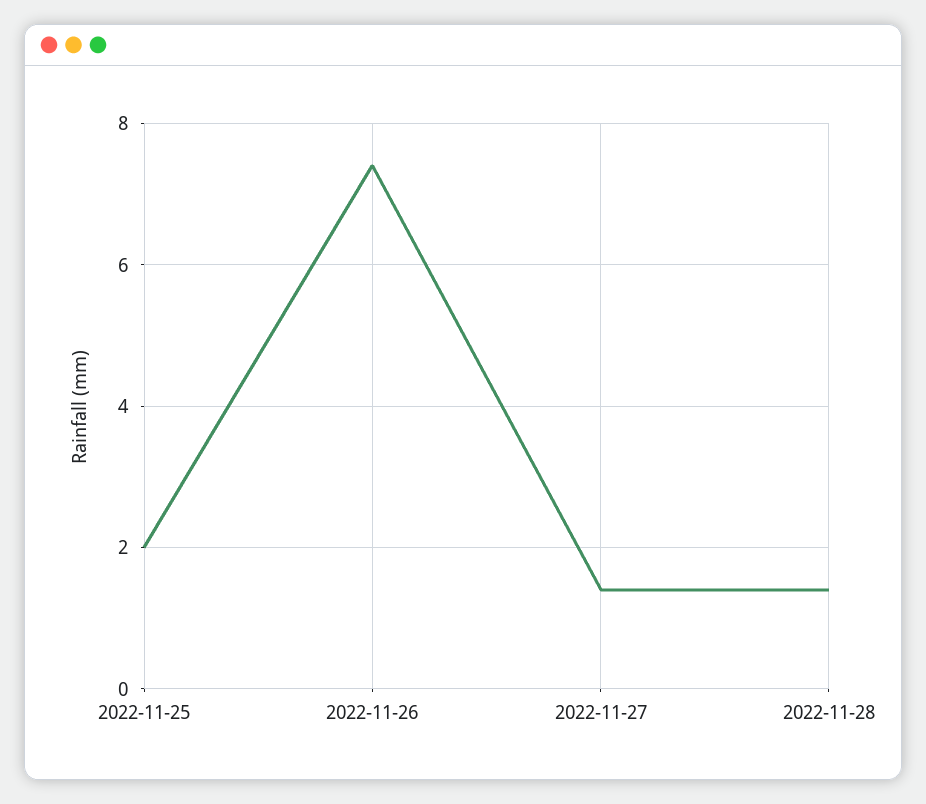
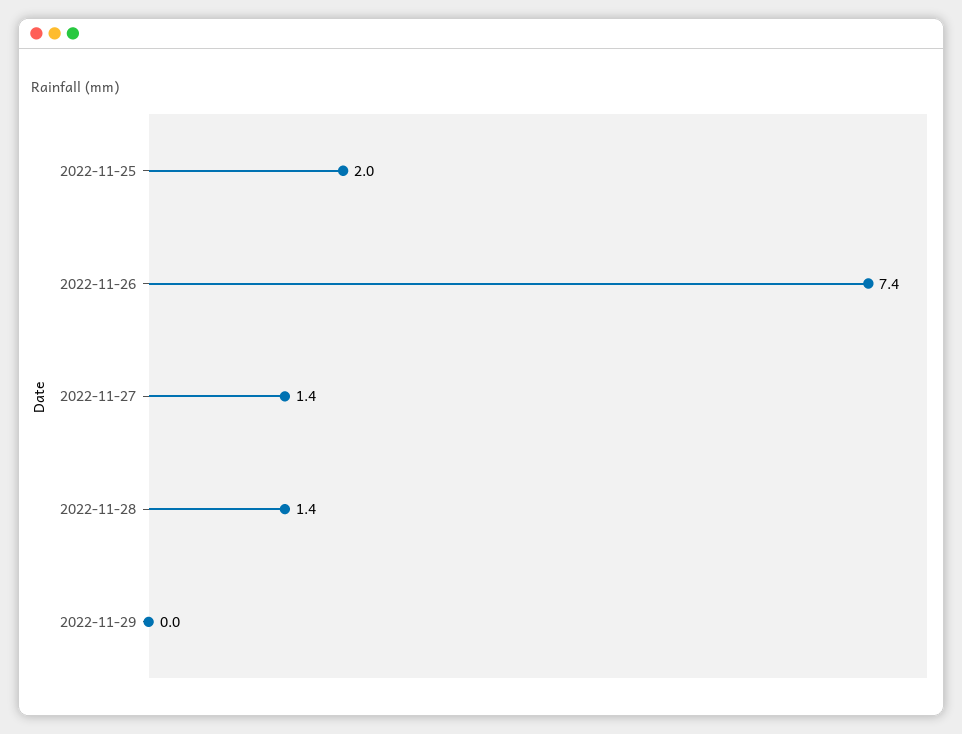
2022-11-29: none -> 0

